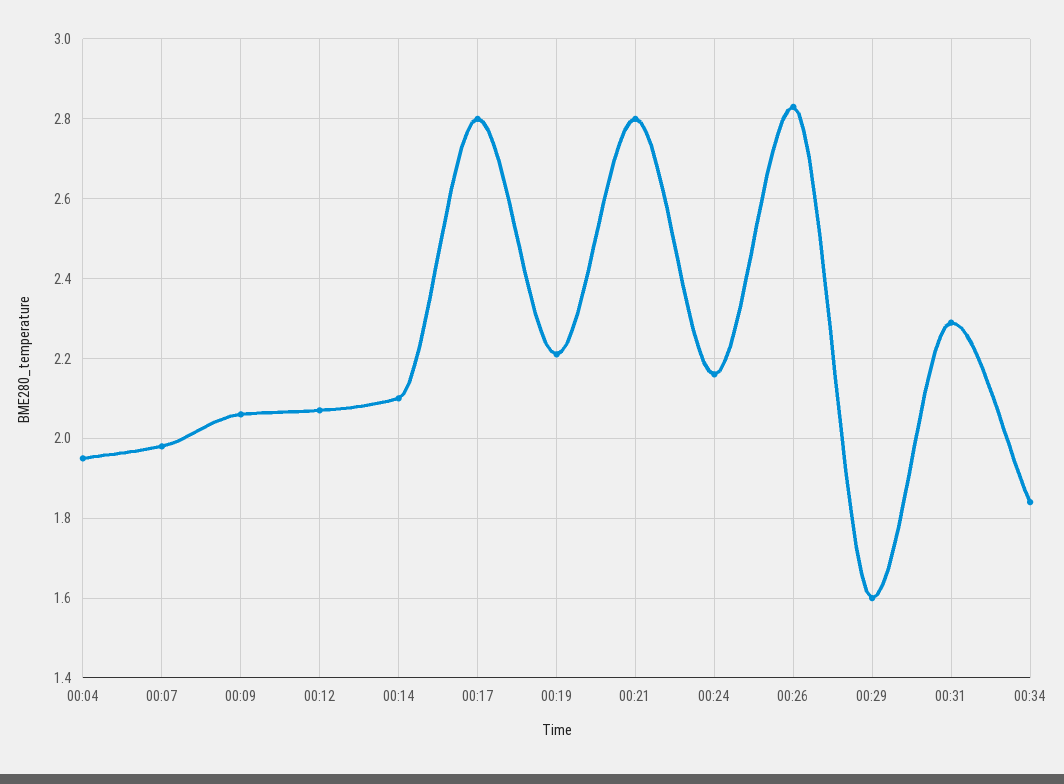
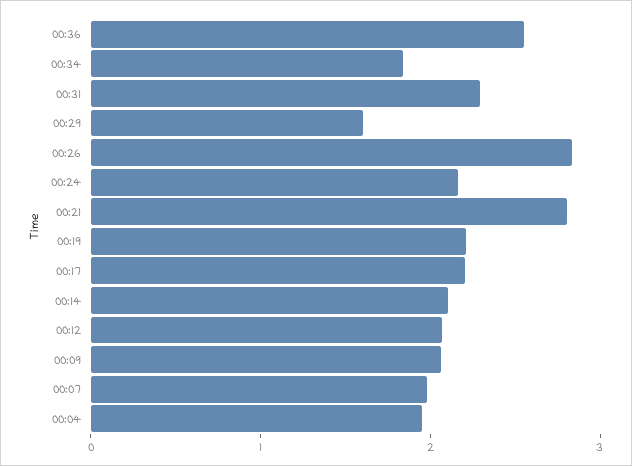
00:17: 2.8 -> 2.2
00:36: none -> 2.6

